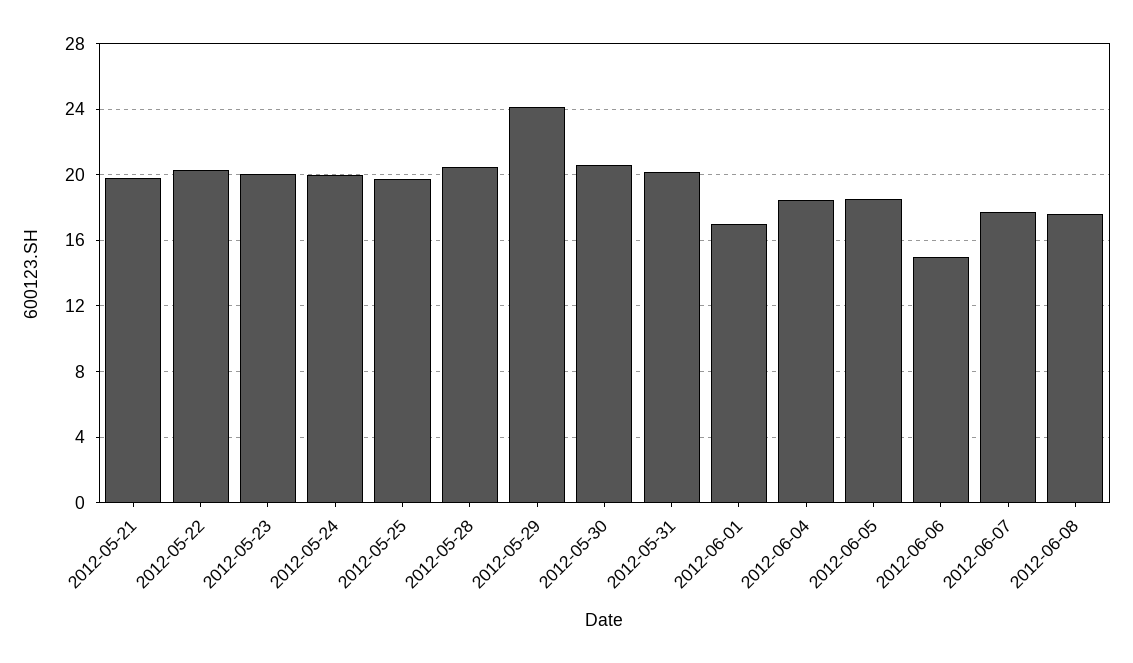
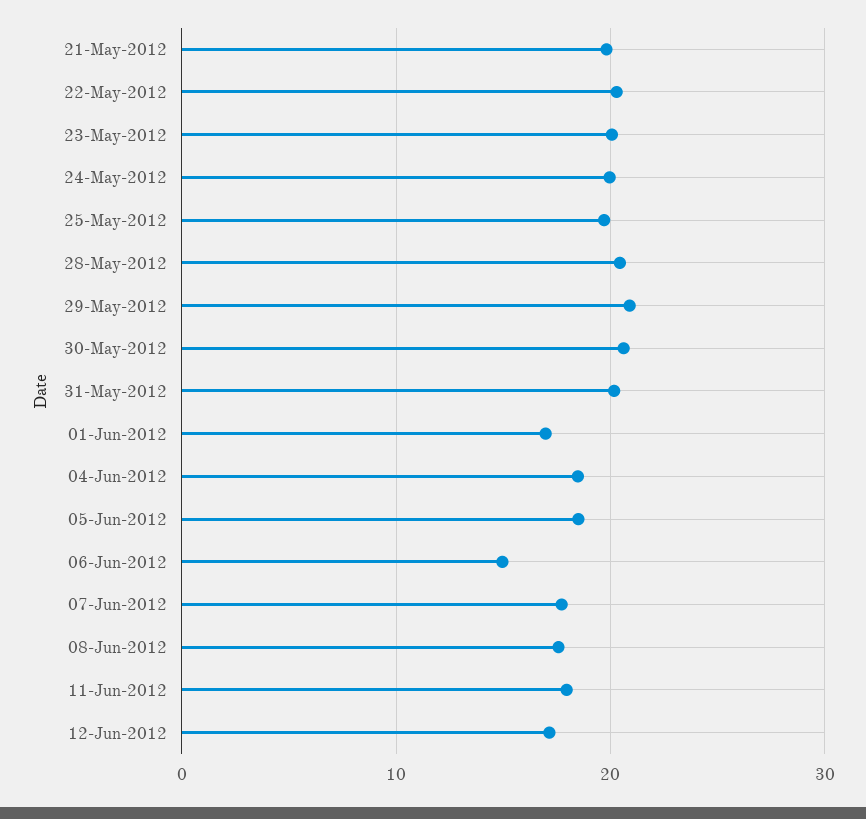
2012-05-29: 24 -> 21
11-Jun-2012: none -> 18
12-Jun-2012: none -> 17

